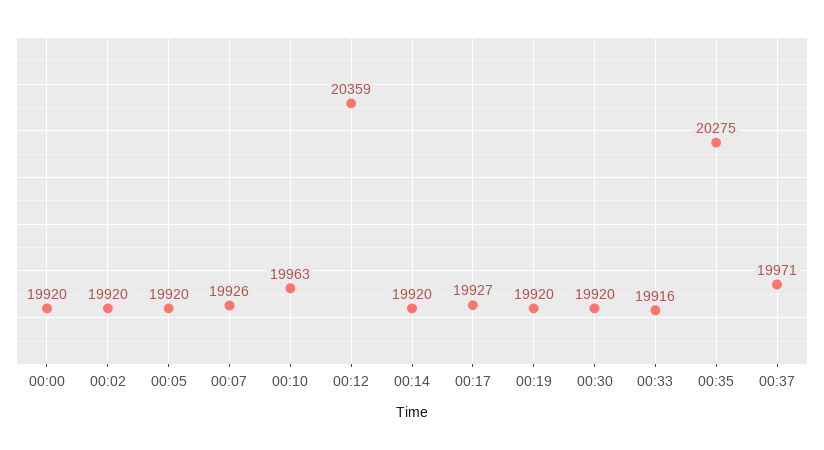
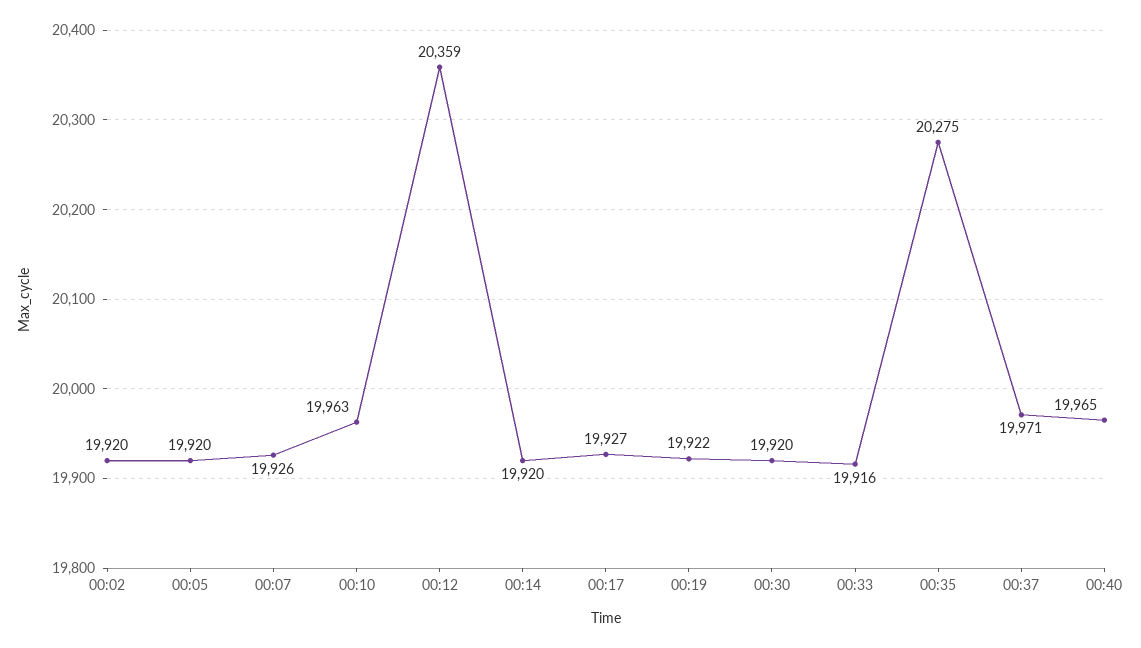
00:00: 19920 -> none
00:19: 19920 -> 19922
00:40: none -> 19965

